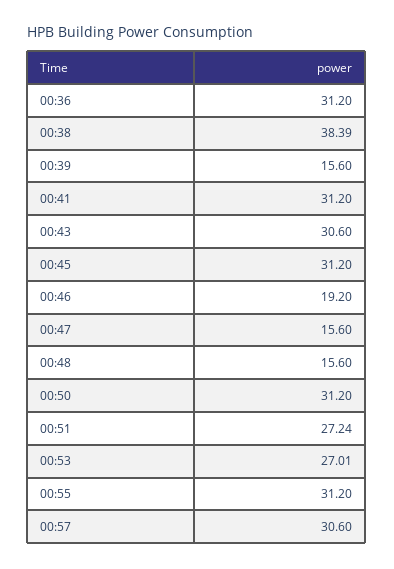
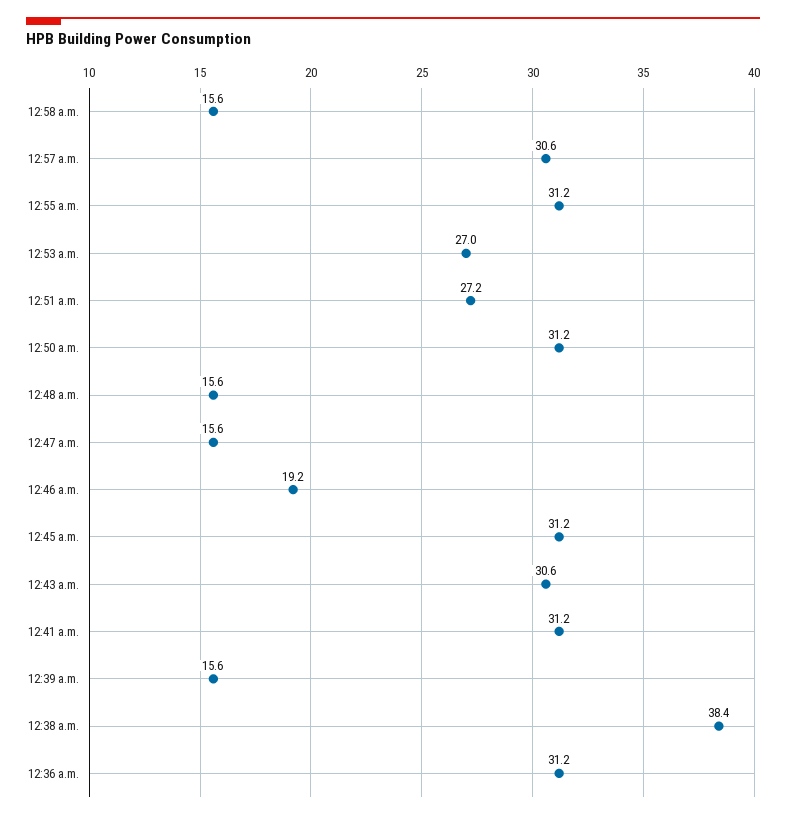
12:58 a.m.: none -> 15.6

